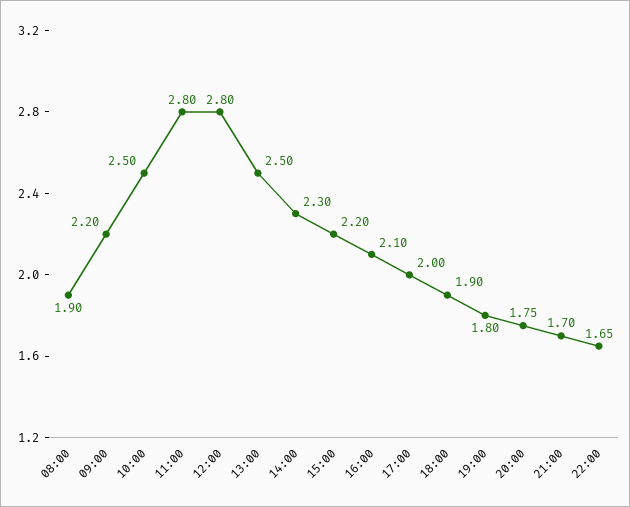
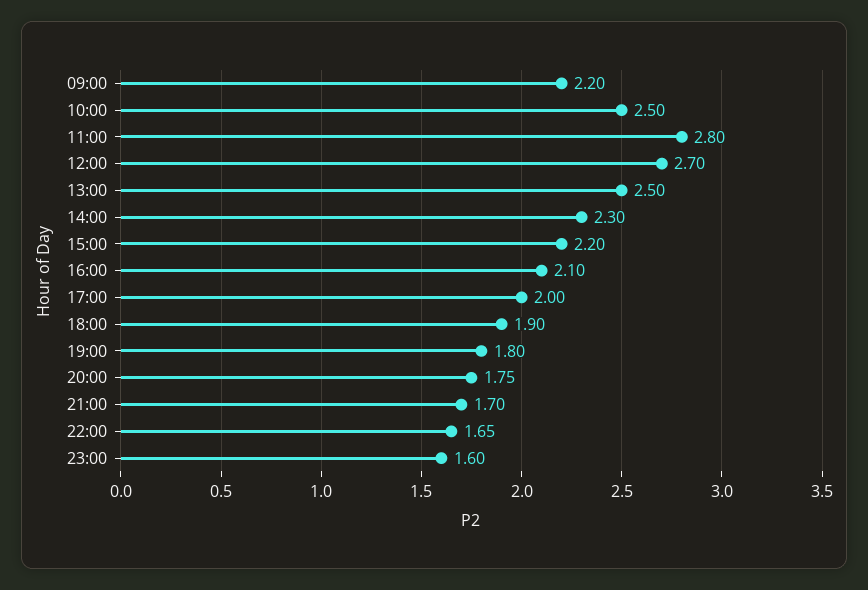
08:00: 1.9 -> none
12:00: 2.8 -> 2.7
23:00: none -> 1.6

